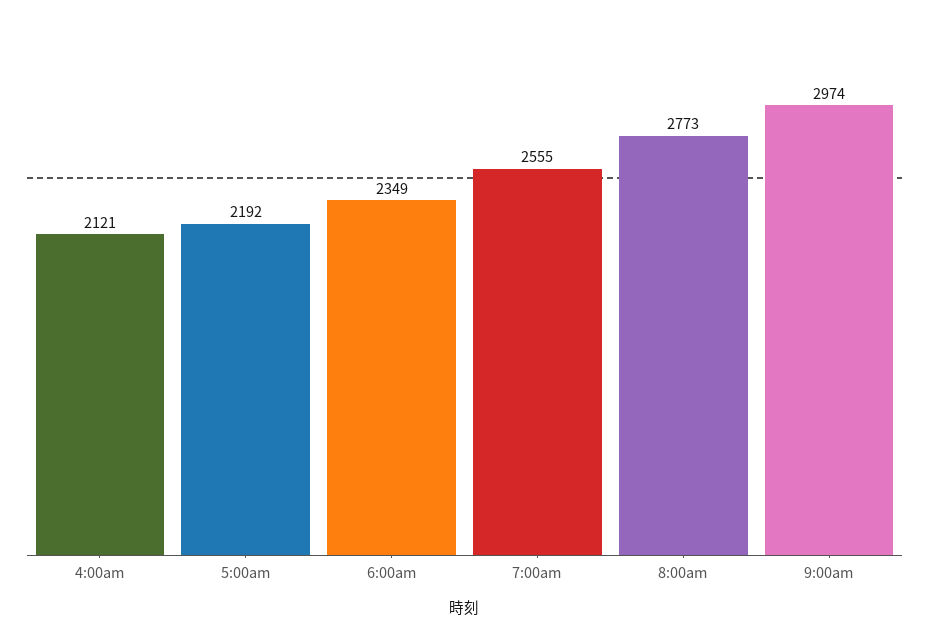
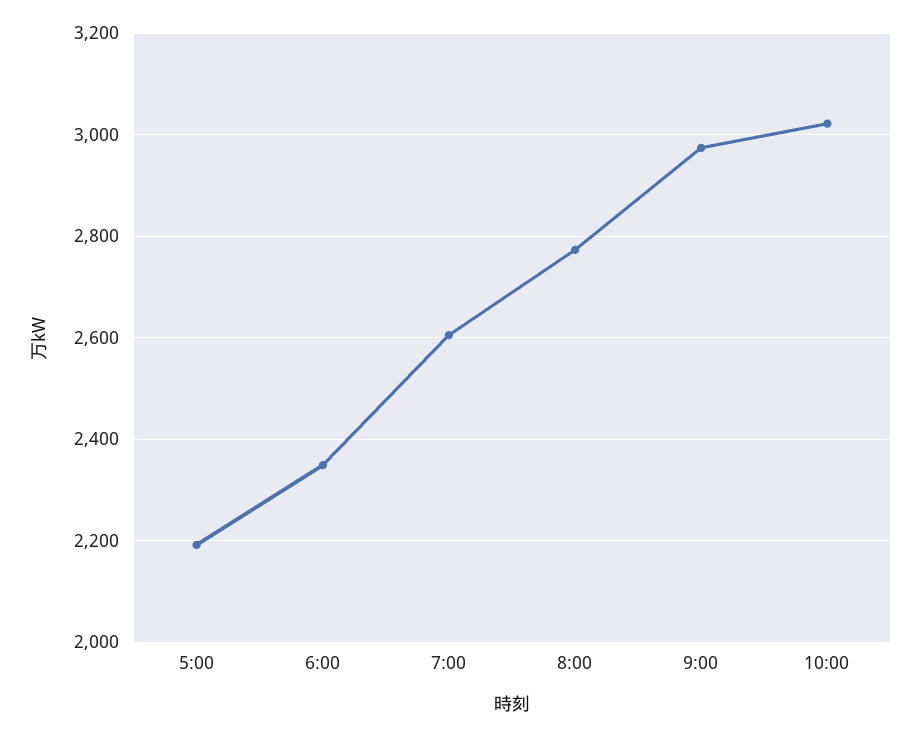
4:00am: 2121 -> none
7:00am: 2555 -> 2600
10:00: none -> 3020

